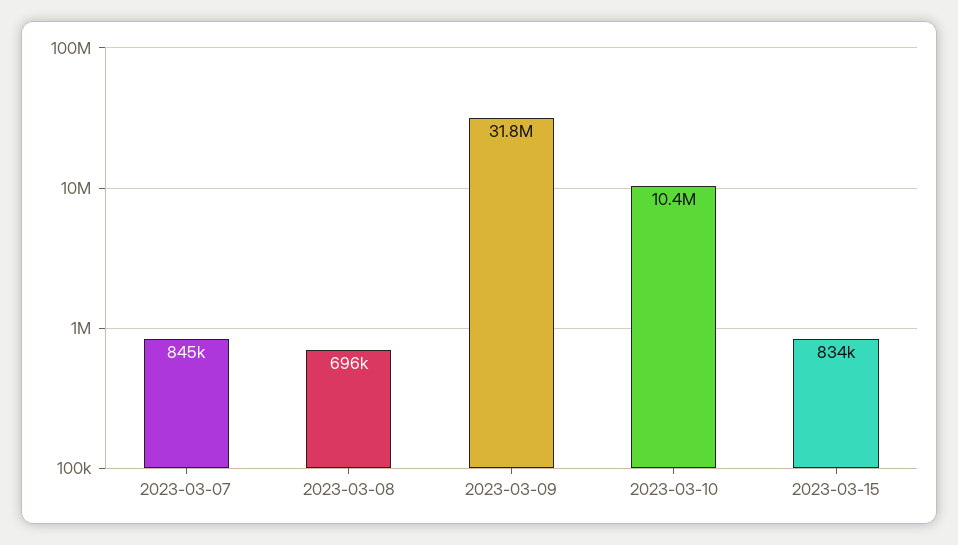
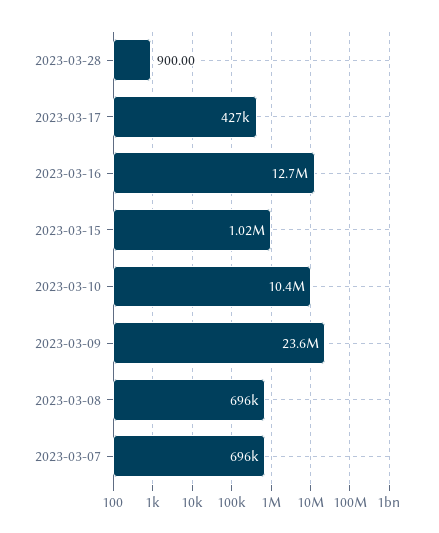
2023-03-07: 845000 -> 696000
2023-03-09: 31800000 -> 23600000
2023-03-15: 834000 -> 1020000
2023-03-28: none -> 900
2023-03-17: none -> 427000
2023-03-16: none -> 12700000

